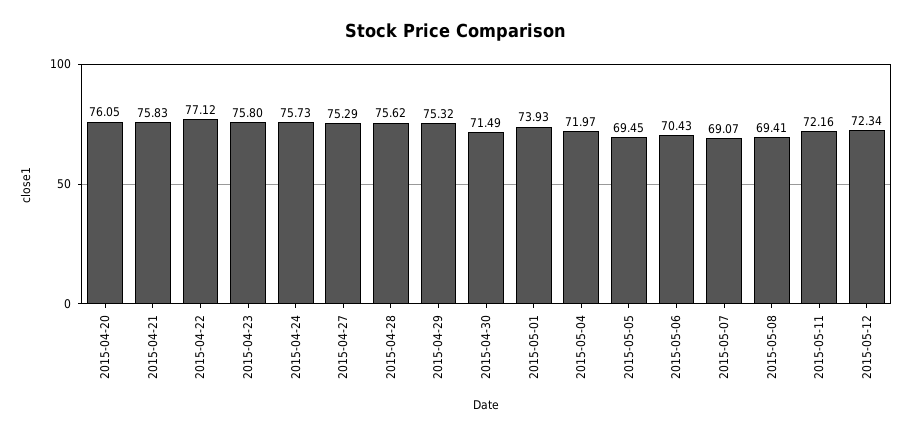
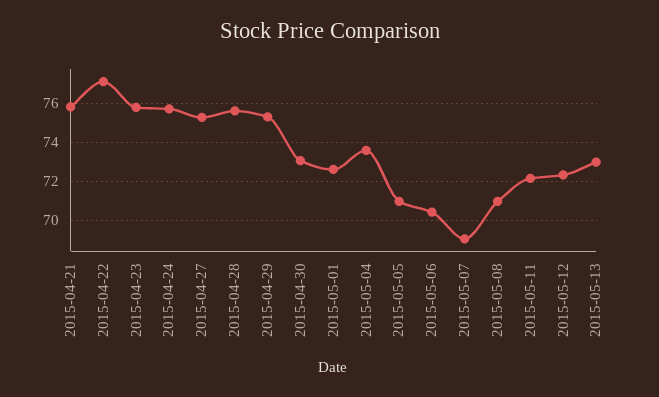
2015-04-20: 76.05 -> none
2015-04-30: 71.49 -> 73
2015-05-01: 73.93 -> 72.5
2015-05-04: 71.97 -> 73.5
2015-05-05: 69.45 -> 71
2015-05-08: 69.41 -> 71
2015-05-13: none -> 73

